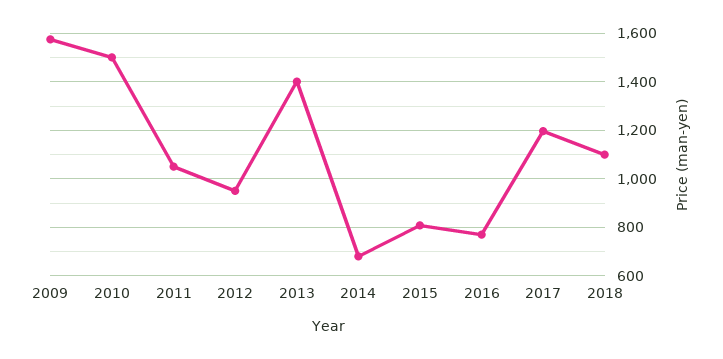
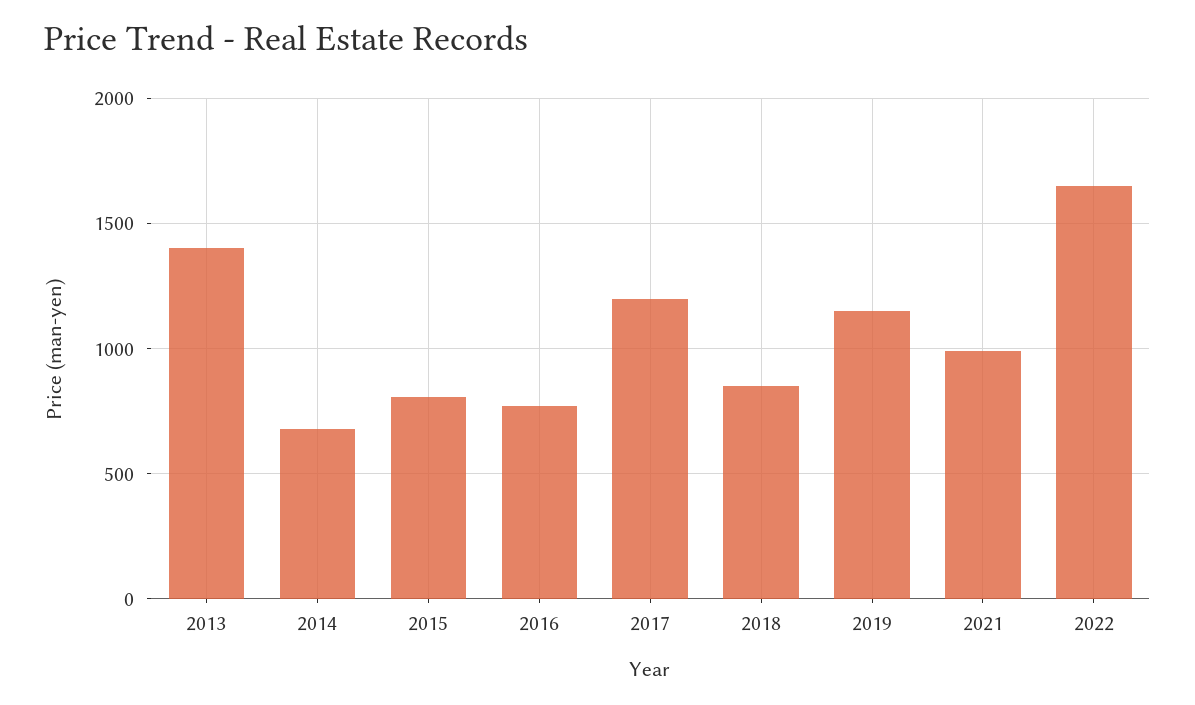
2009: 1575 -> none
2010: 1500 -> none
2011: 1050 -> none
2012: 950 -> none
2018: 1100 -> 850
2019: none -> 1150
2021: none -> 1000
2022: none -> 1650

